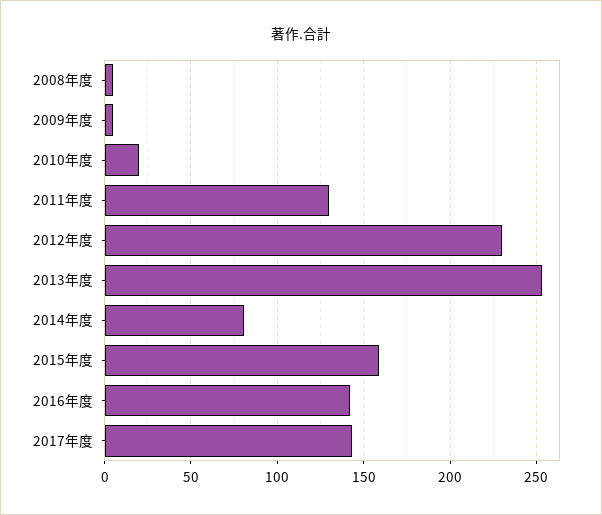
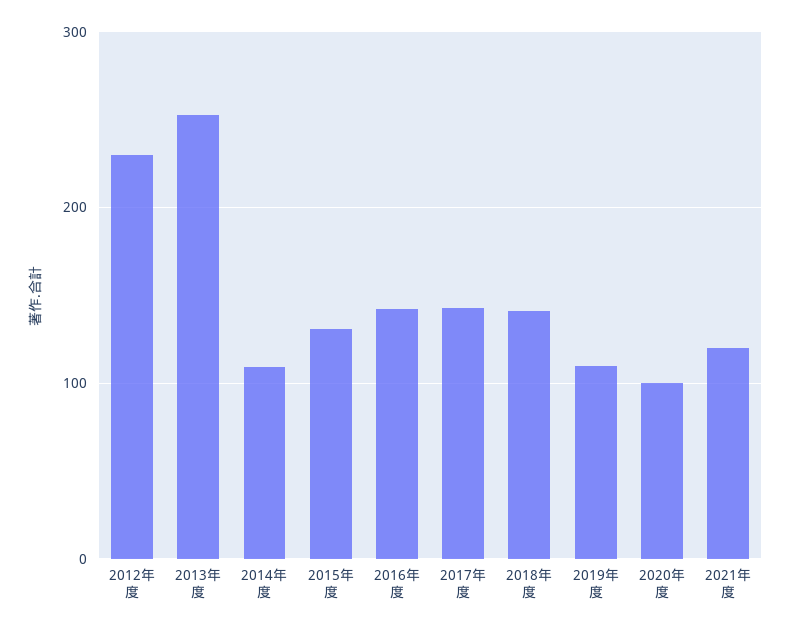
2008年度: 5 -> none
2009年度: 5 -> none
2010年度: 20 -> none
2011年度: 130 -> none
2014年度: 80 -> 110
2015年度: 160 -> 130
2018年度: none -> 140
2019年度: none -> 110
2020年度: none -> 100
2021年度: none -> 120

